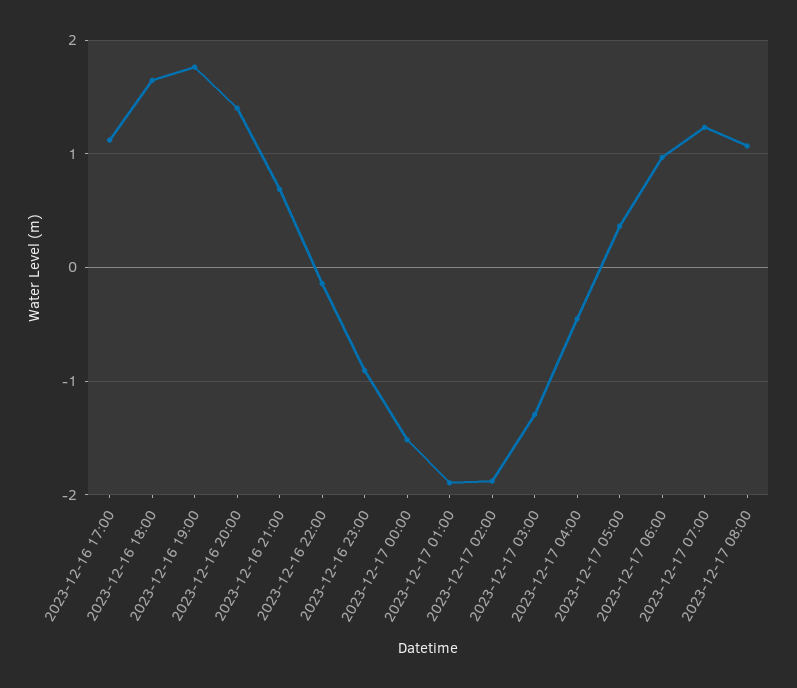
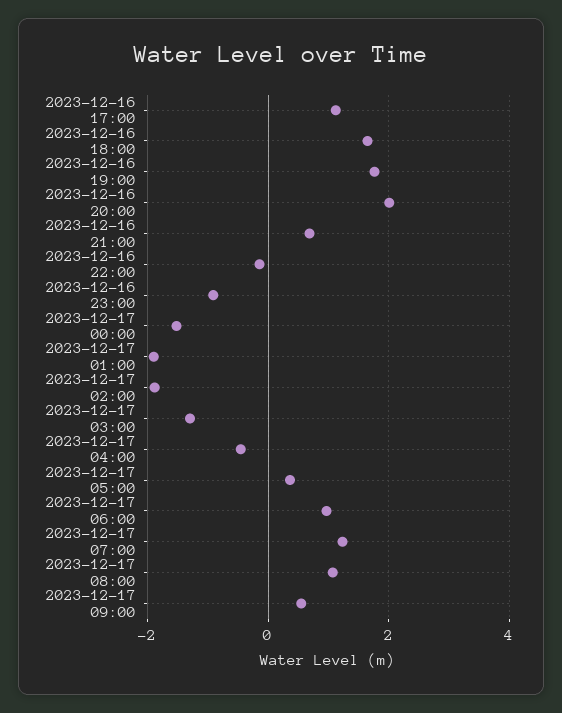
2023-12-16 20:00: 1.4 -> 2
2023-12-17 09:00: none -> 0.6

